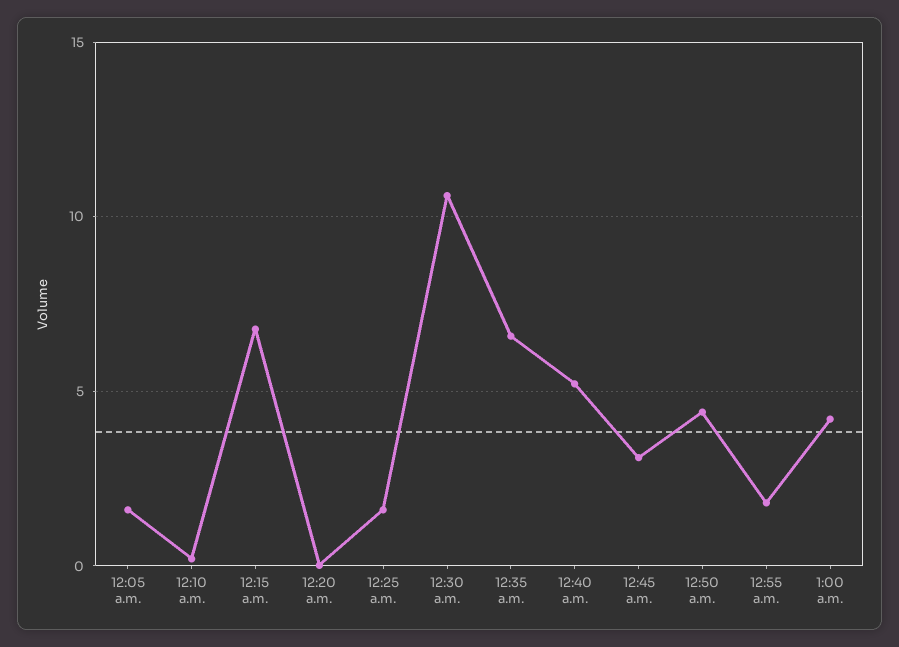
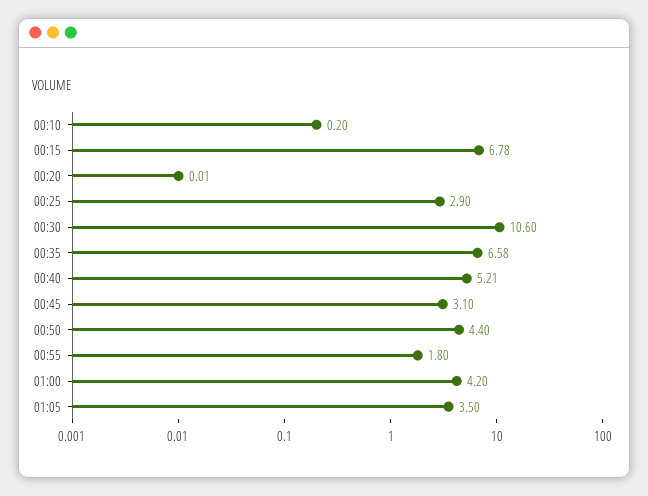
12:05 a.m.: 1.5 -> none
12:25 a.m.: 1.5 -> 2.9
01:05: none -> 3.5

